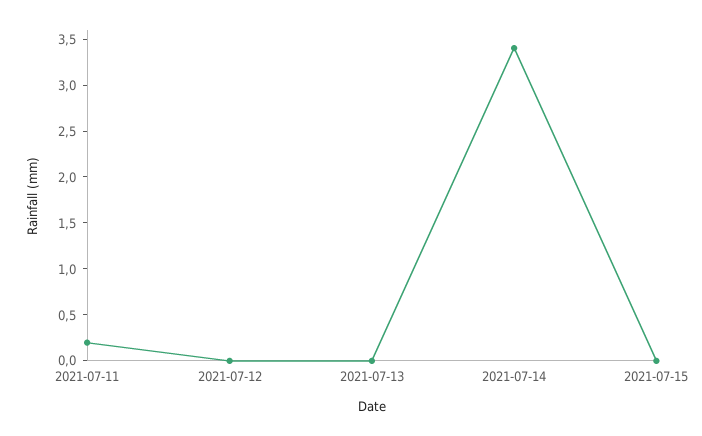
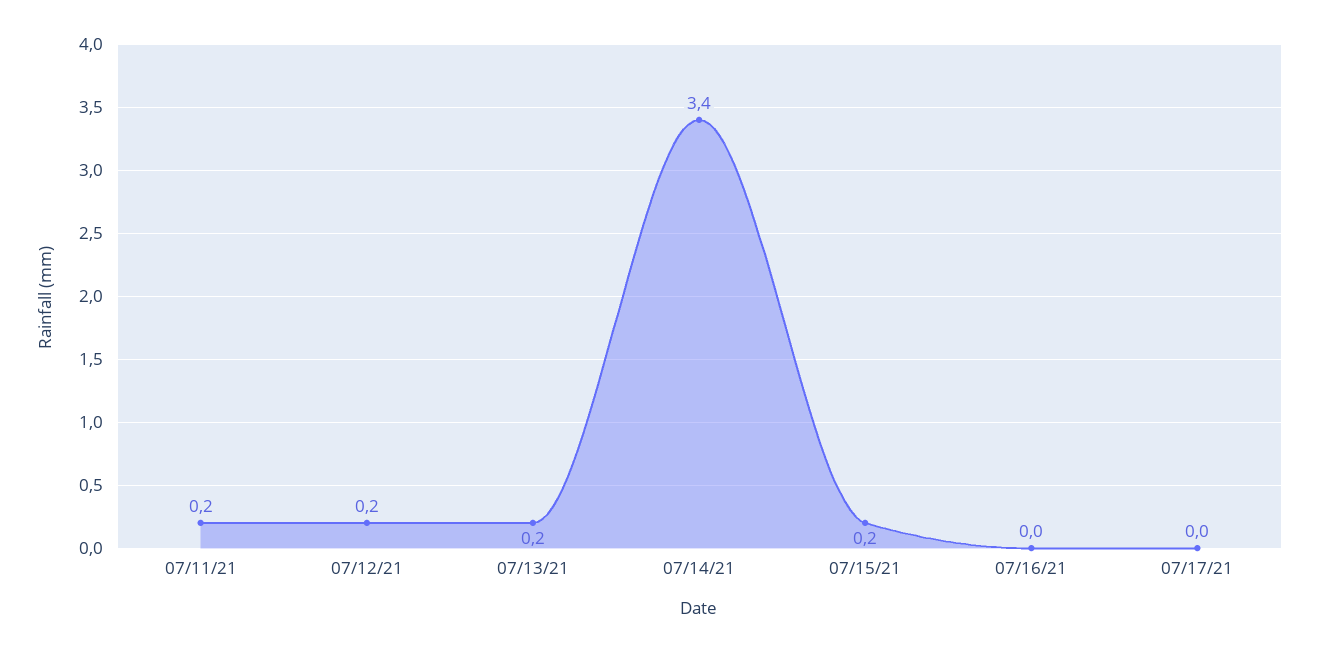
2021-07-12: 0 -> 0.2
2021-07-13: 0 -> 0.2
2021-07-15: 0 -> 0.2
07/16/21: none -> 0
07/17/21: none -> 0

